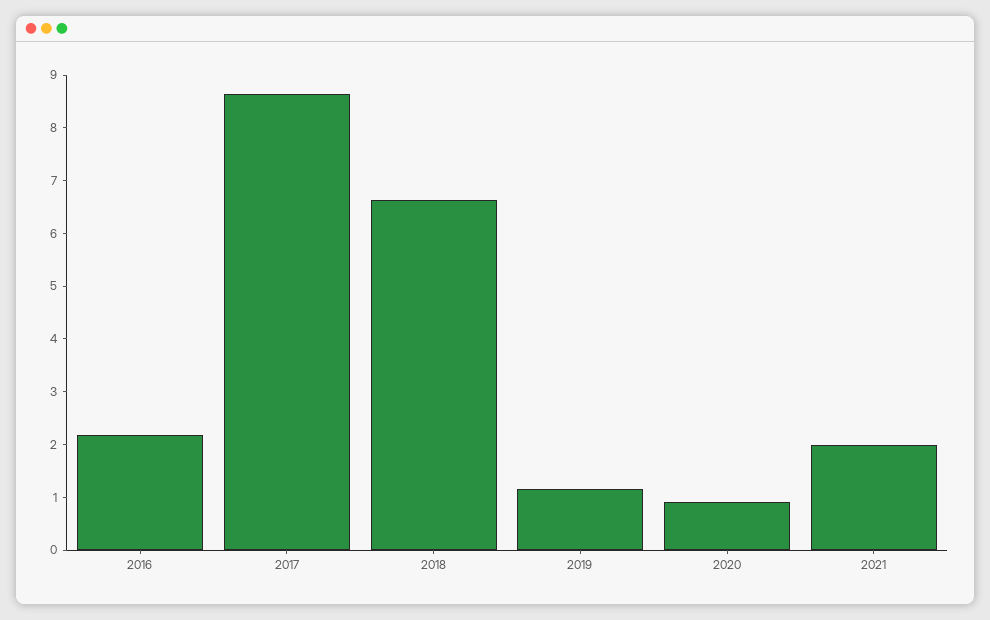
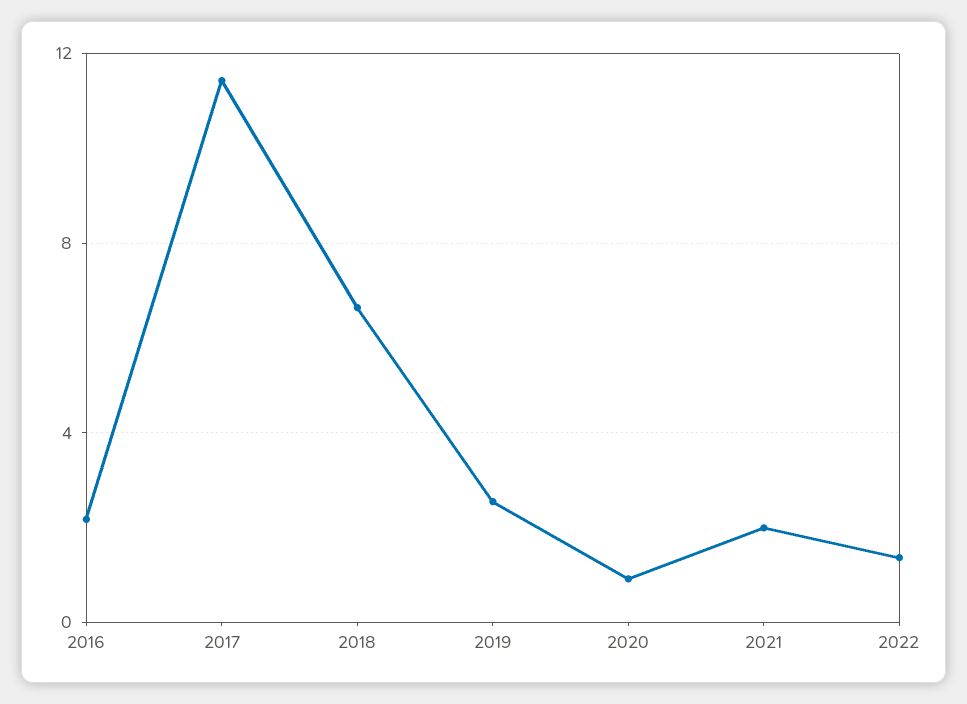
2017: 8.6 -> 11.5
2019: 1.2 -> 2.5
2022: none -> 1.5

